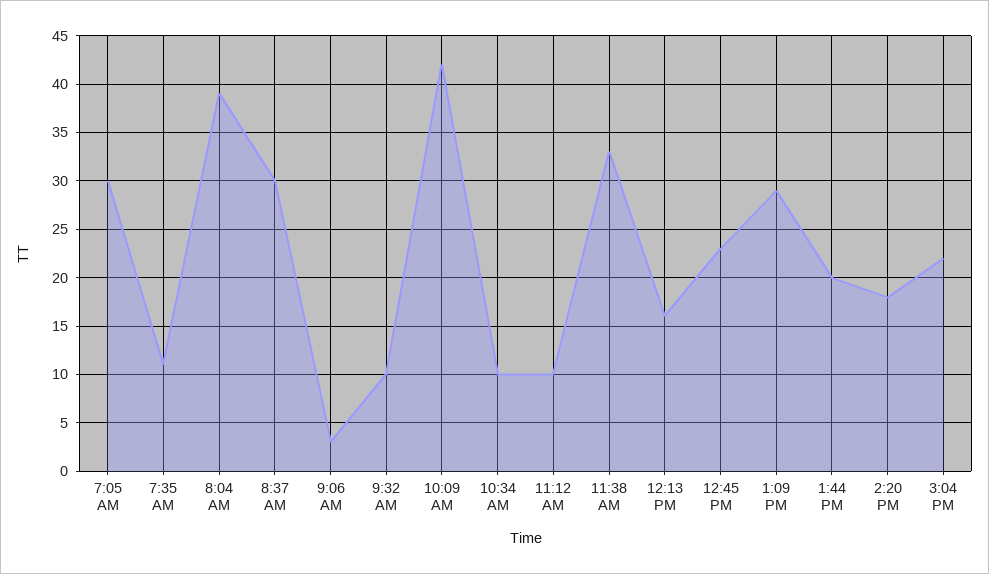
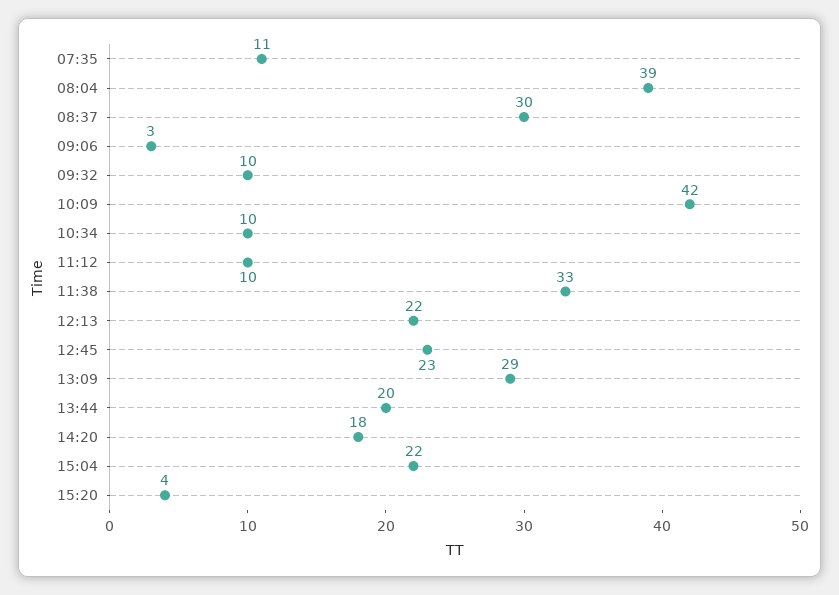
7:05 AM: 30 -> none
12:13 PM: 16 -> 22
15:20: none -> 4

